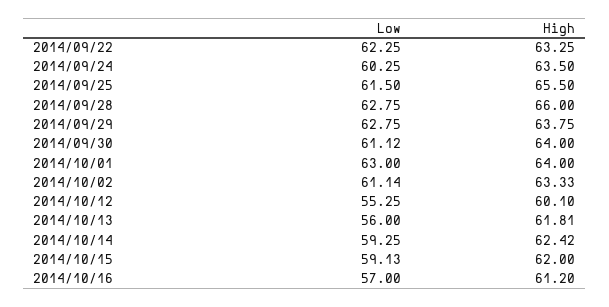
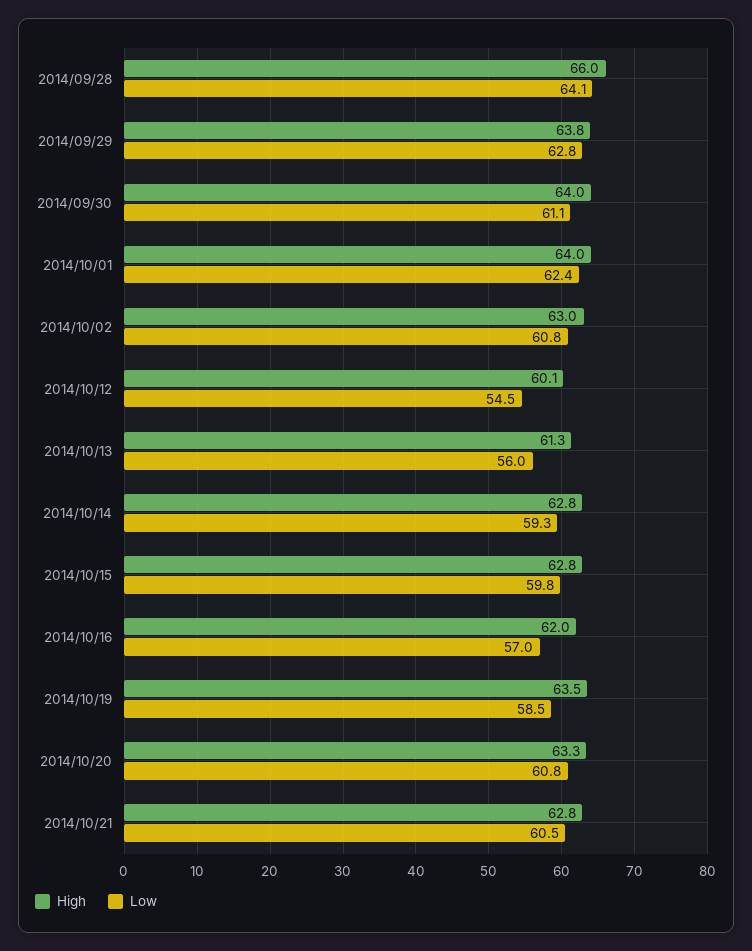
Low, 2014/09/22: 62.25 -> none
High, 2014/09/22: 63.25 -> none
Low, 2014/09/24: 60.25 -> none
High, 2014/09/24: 63.5 -> none
Low, 2014/09/25: 61.5 -> none
High, 2014/09/25: 65.5 -> none
Low, 2014/09/28: 62.75 -> 64.1
Low, 2014/10/01: 63 -> 62.4
Low, 2014/10/02: 61.14 -> 60.8
High, 2014/10/02: 63.33 -> 63
Low, 2014/10/12: 55.25 -> 54.5
High, 2014/10/13: 61.81 -> 61.3
High, 2014/10/14: 62.42 -> 62.8
Low, 2014/10/15: 59.13 -> 59.8
High, 2014/10/15: 62 -> 62.8
High, 2014/10/16: 61.2 -> 62
High, 2014/10/19: none -> 63.5
Low, 2014/10/19: none -> 58.5
High, 2014/10/20: none -> 63.3
Low, 2014/10/20: none -> 60.8
High, 2014/10/21: none -> 62.8
Low, 2014/10/21: none -> 60.5

